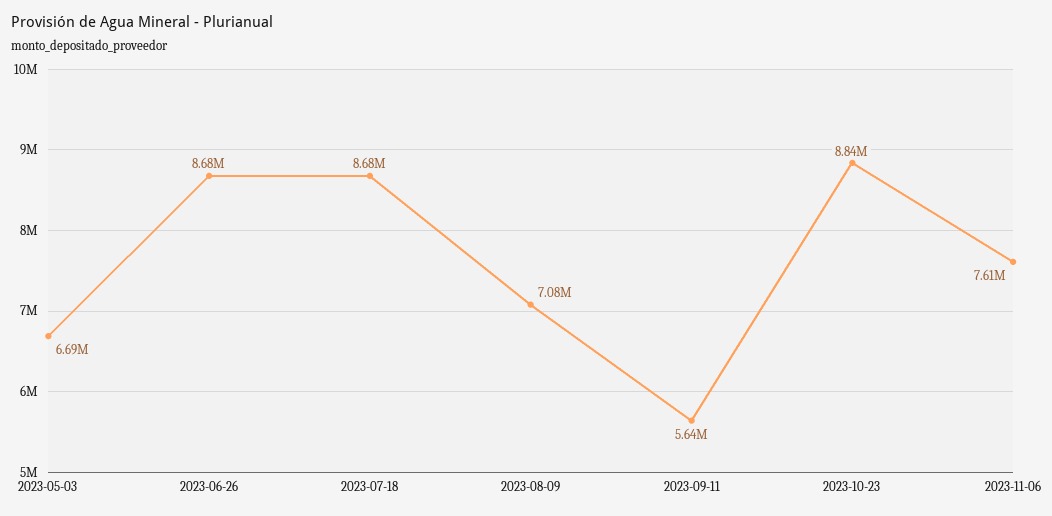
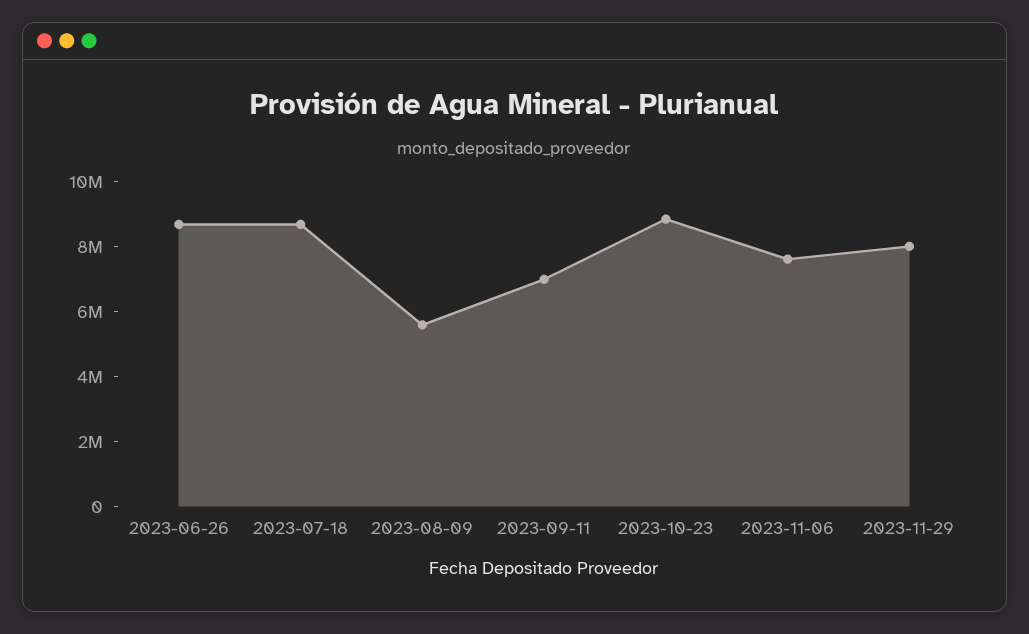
2023-05-03: 6690000 -> none
2023-08-09: 7080000 -> 5500000
2023-09-11: 5640000 -> 7000000
2023-11-29: none -> 8000000

